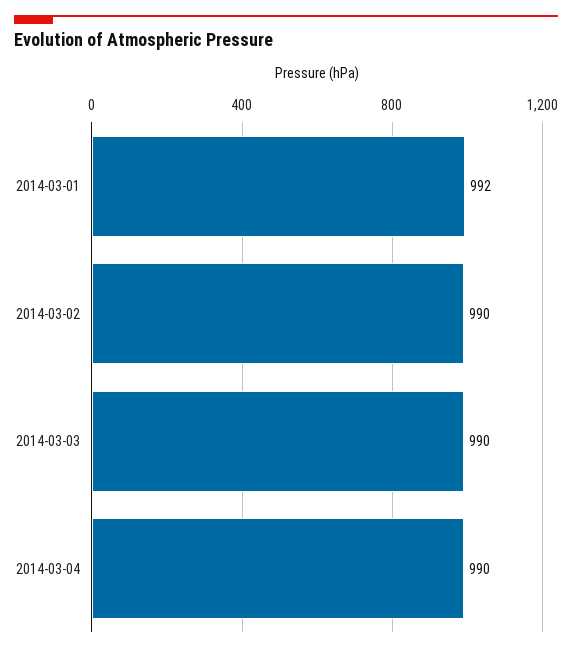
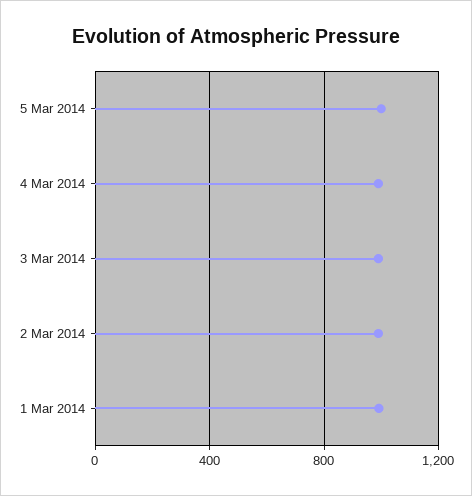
5 Mar 2014: none -> 1000

